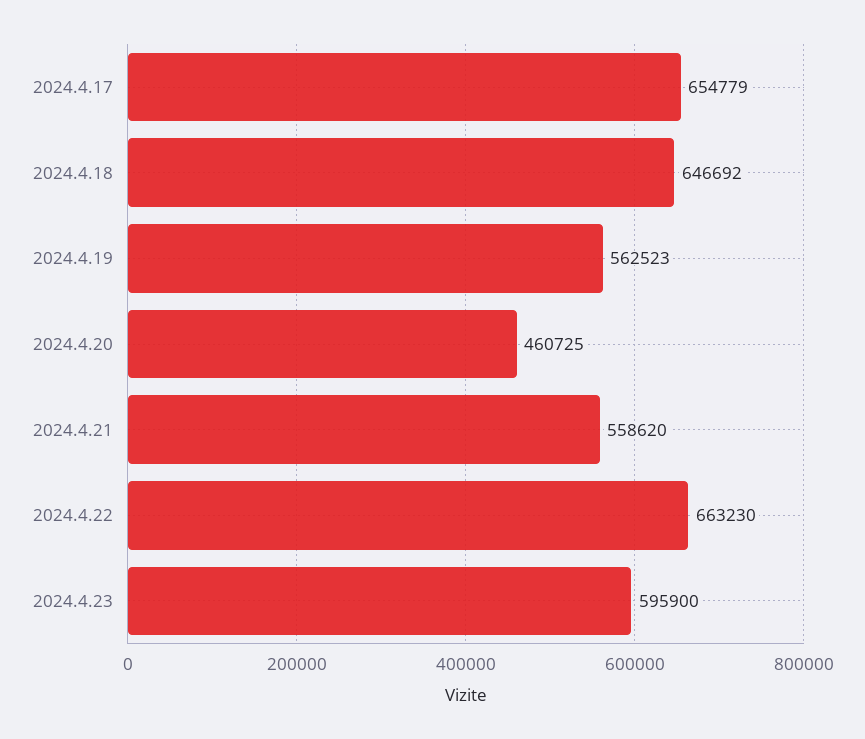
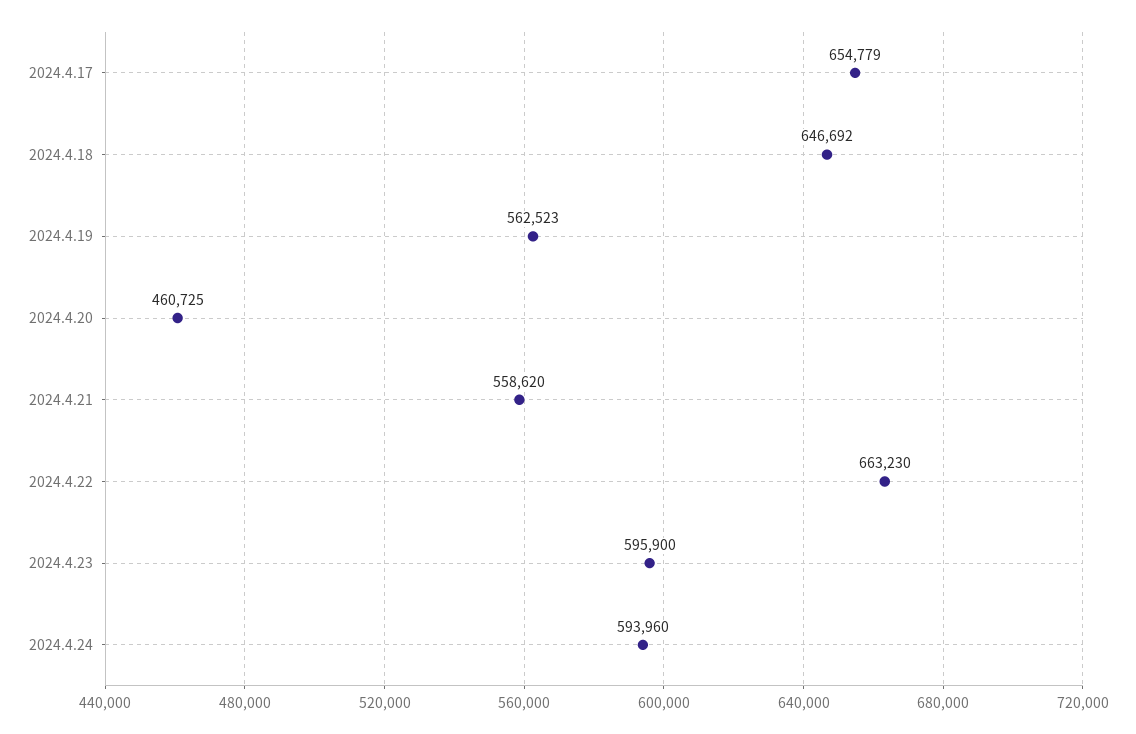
2024.4.24: none -> 593960

